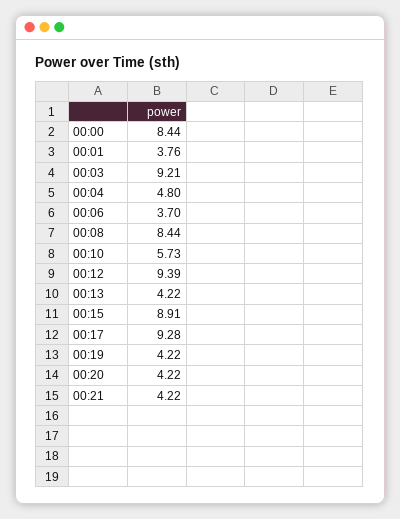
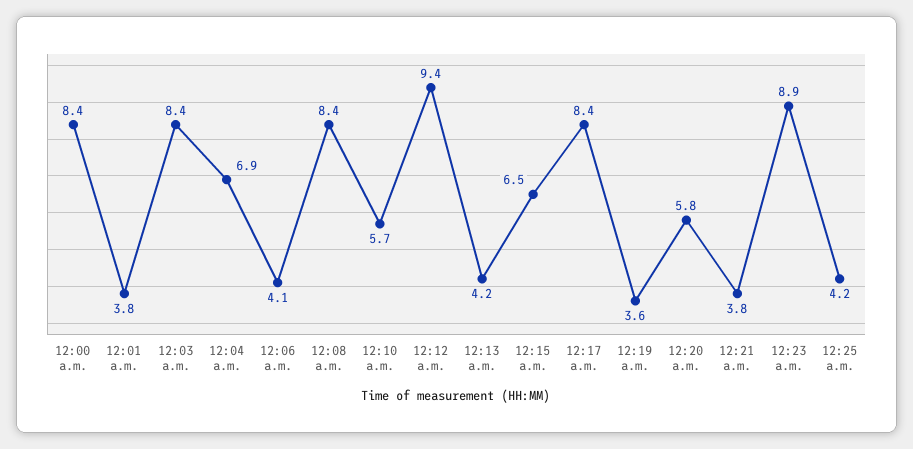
00:03: 9.21 -> 8.4
00:04: 4.8 -> 6.9
00:06: 3.7 -> 4.1
00:15: 8.91 -> 6.5
00:17: 9.28 -> 8.4
00:19: 4.22 -> 3.6
00:20: 4.22 -> 5.8
00:21: 4.22 -> 3.8
12:23 a.m.: none -> 8.9
12:25 a.m.: none -> 4.2

